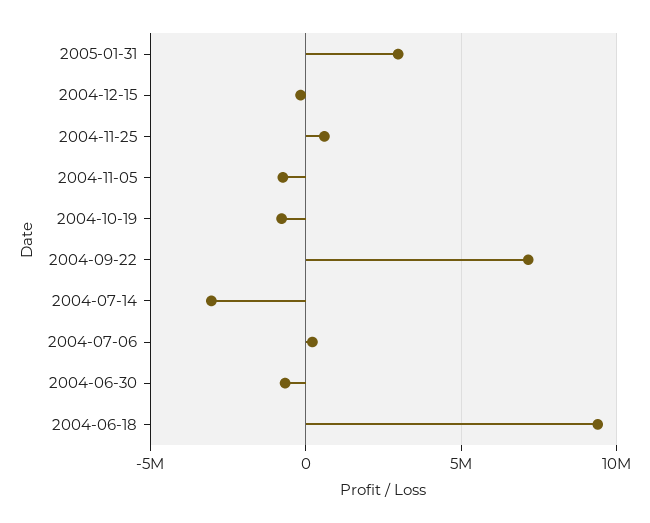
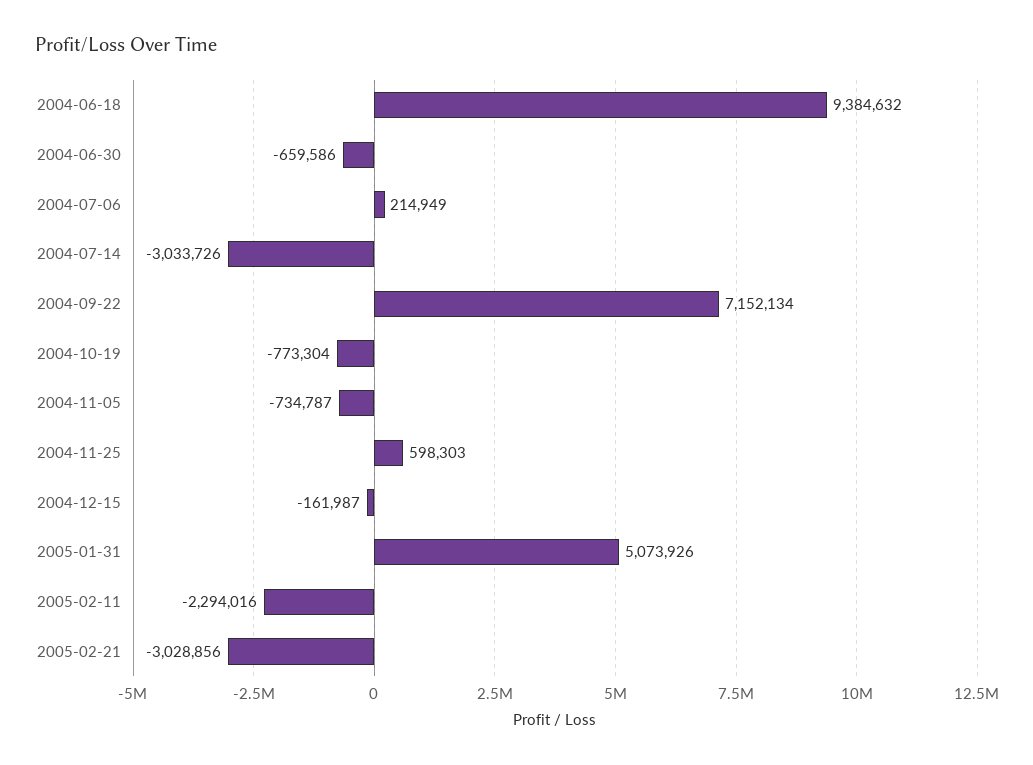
2005-01-31: 3000000 -> 5073926
2005-02-11: none -> -2294016
2005-02-21: none -> -3028856

